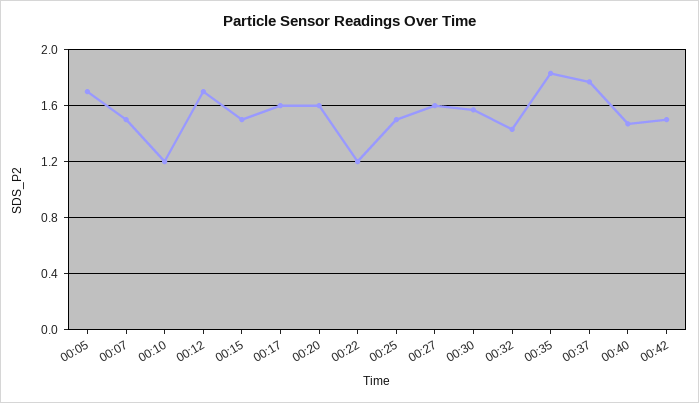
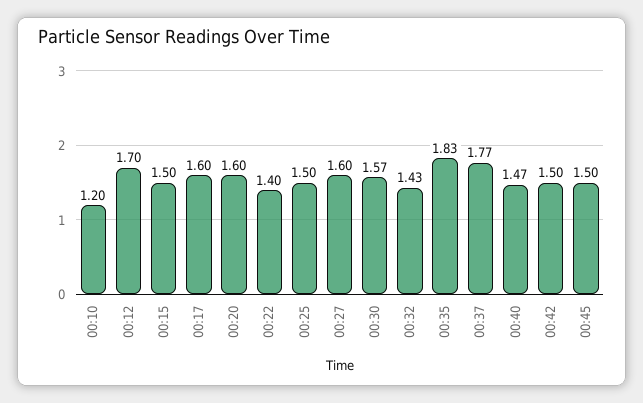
00:05: 1.7 -> none
00:07: 1.5 -> none
00:22: 1.2 -> 1.4
00:45: none -> 1.5

